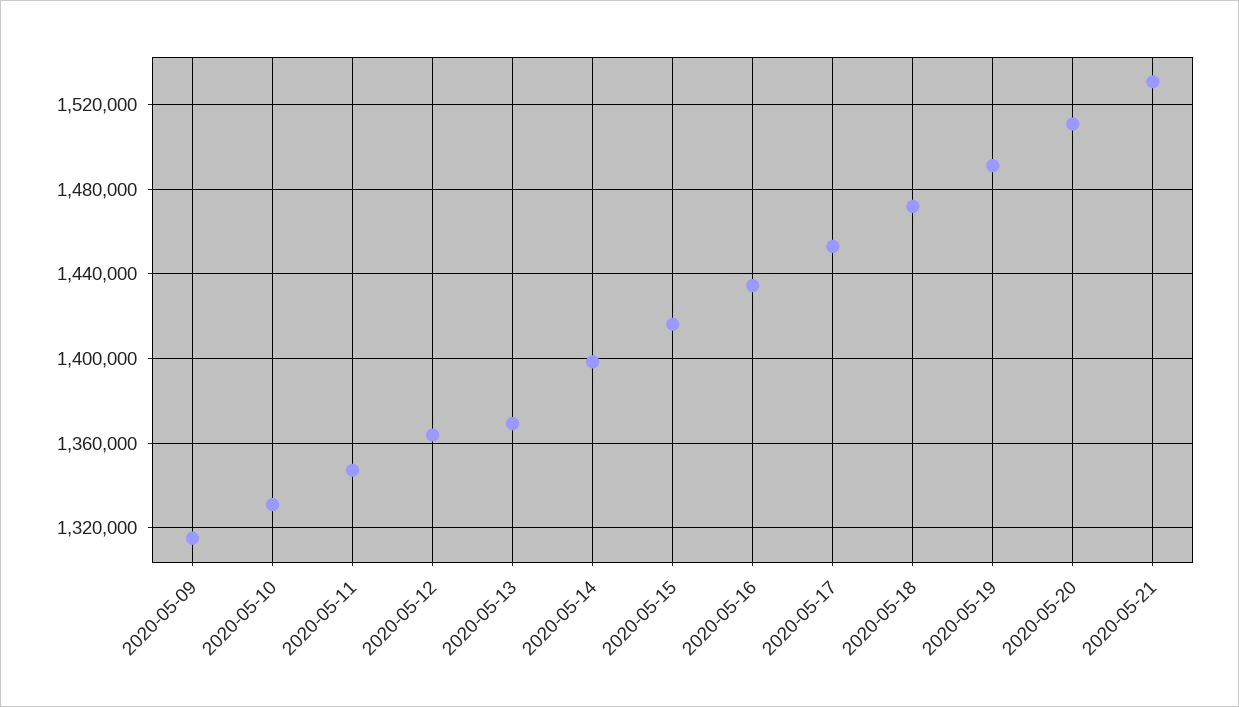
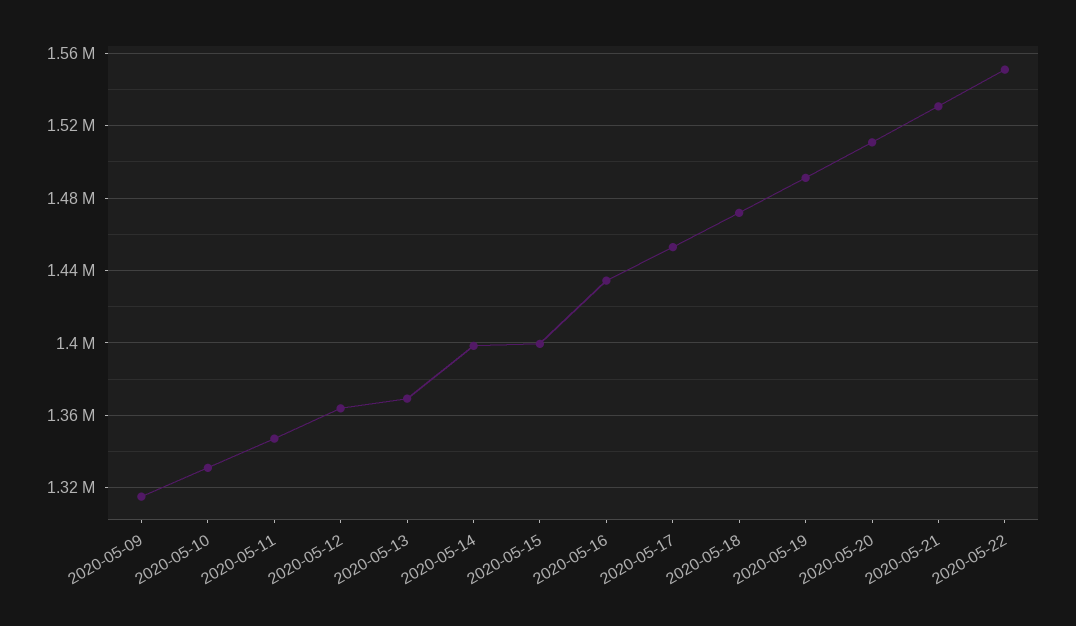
2020-05-15: 1415000 -> 1400000
2020-05-22: none -> 1550000

